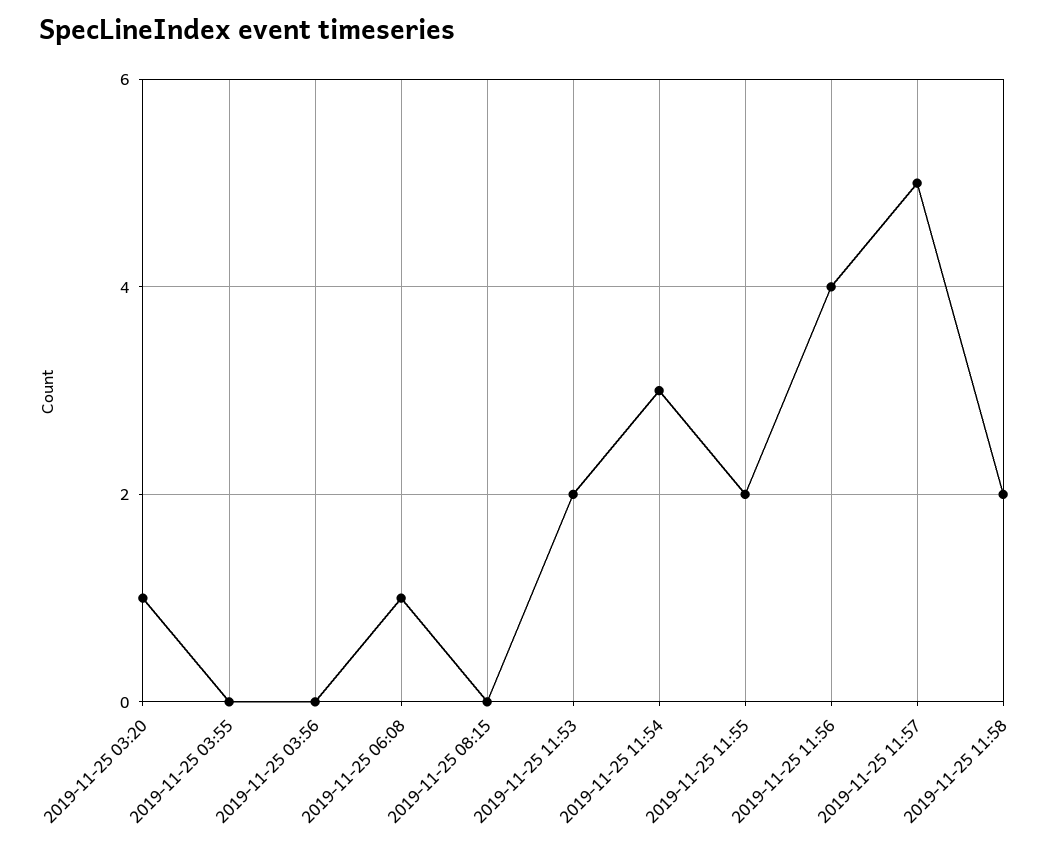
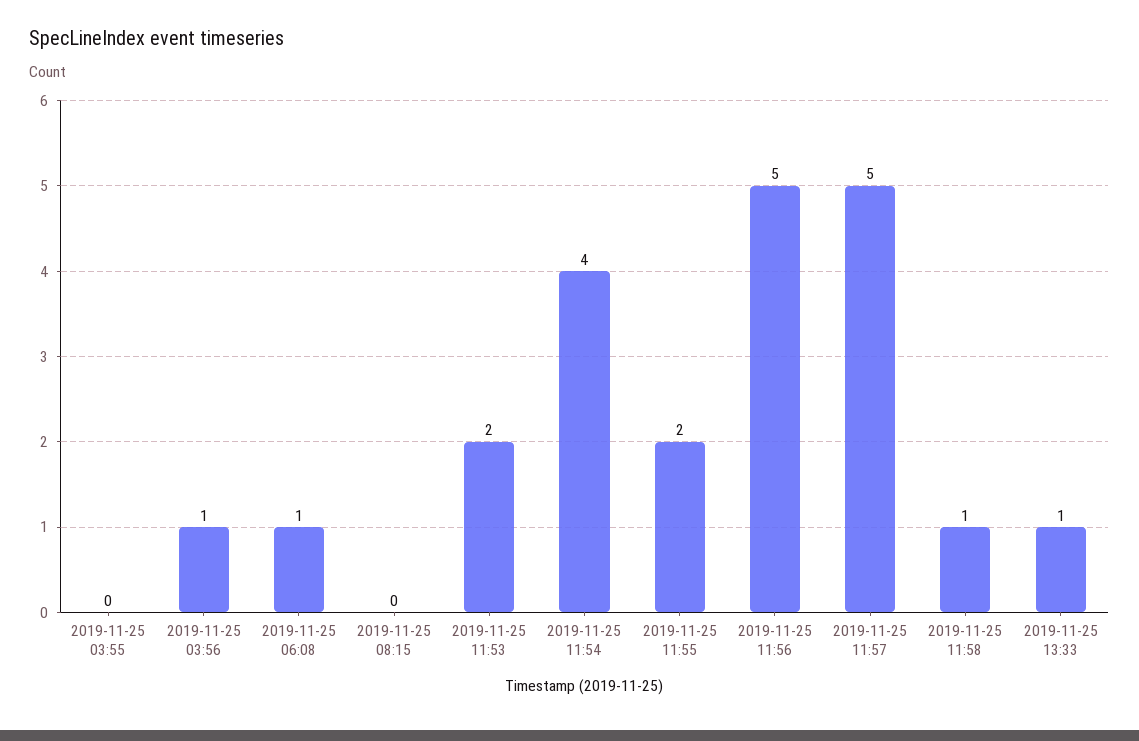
2019-11-25 03:20: 1 -> none
2019-11-25 03:56: 0 -> 1
2019-11-25 11:54: 3 -> 4
2019-11-25 11:56: 4 -> 5
2019-11-25 11:58: 2 -> 1
2019-11-25 13:33: none -> 1

